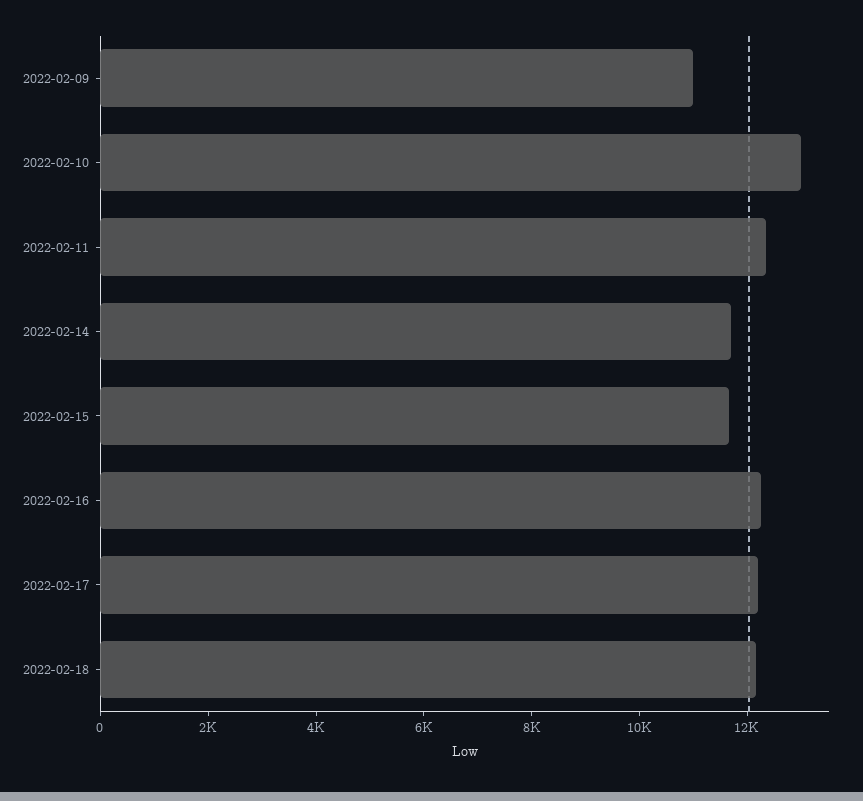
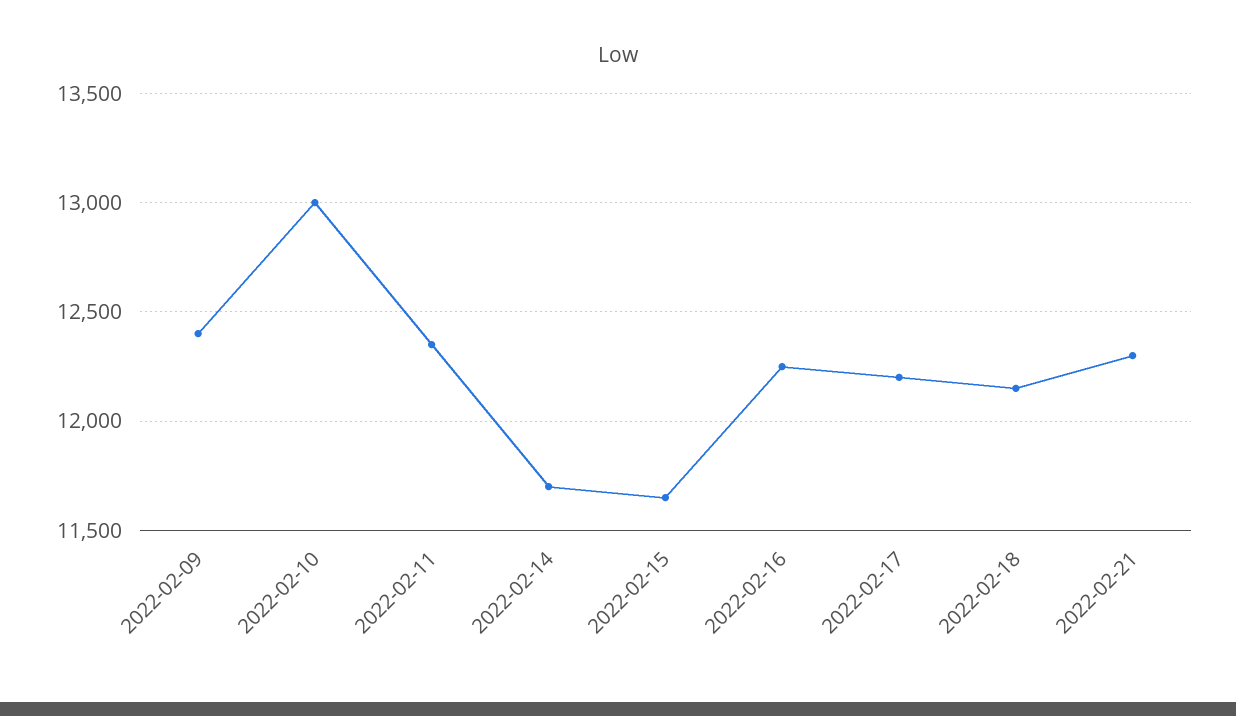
2022-02-09: 11000 -> 12400
2022-02-21: none -> 12300

